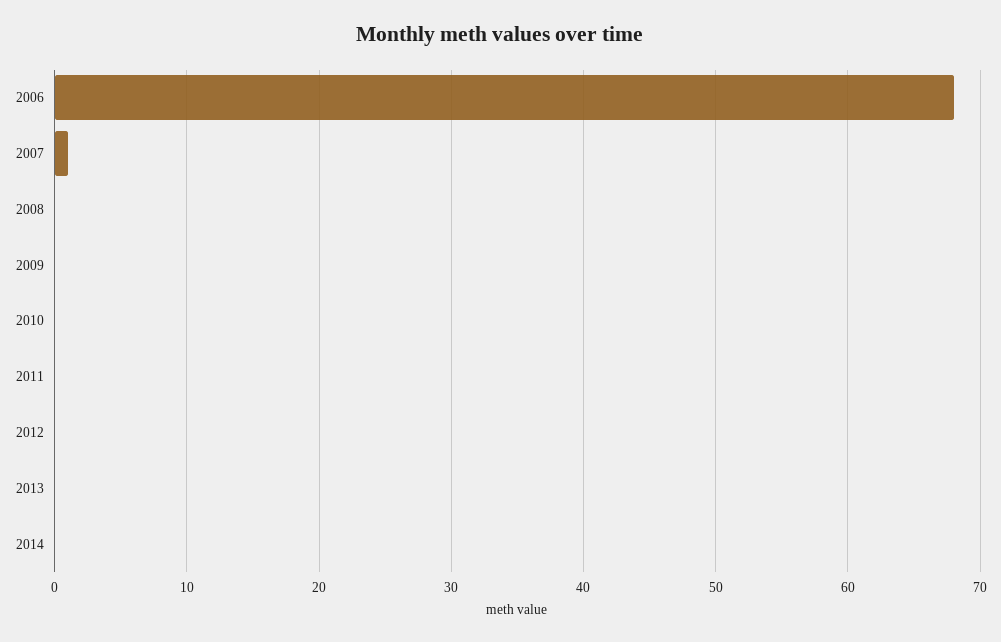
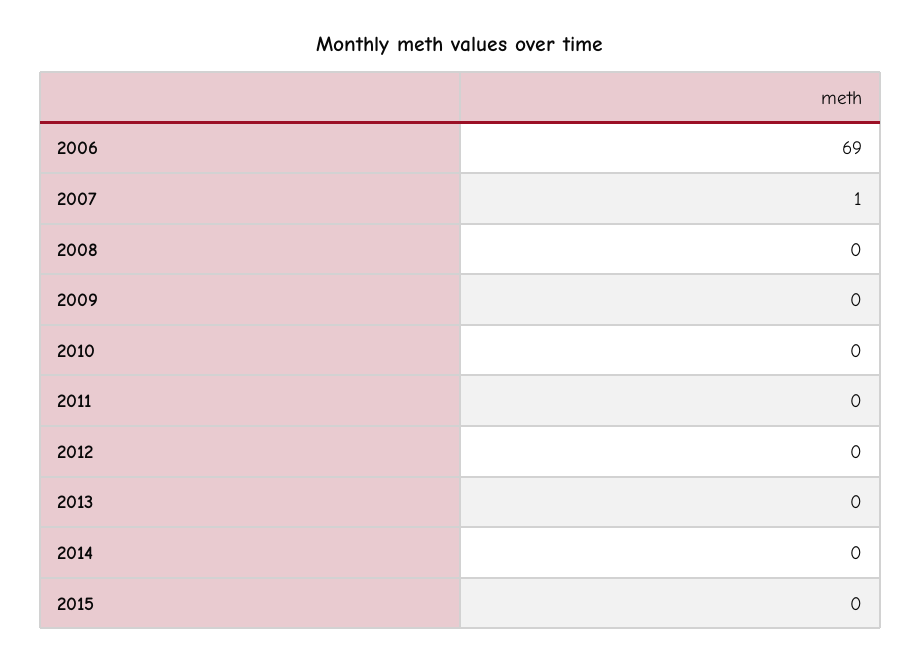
2006: 68 -> 69
2015: none -> 0

